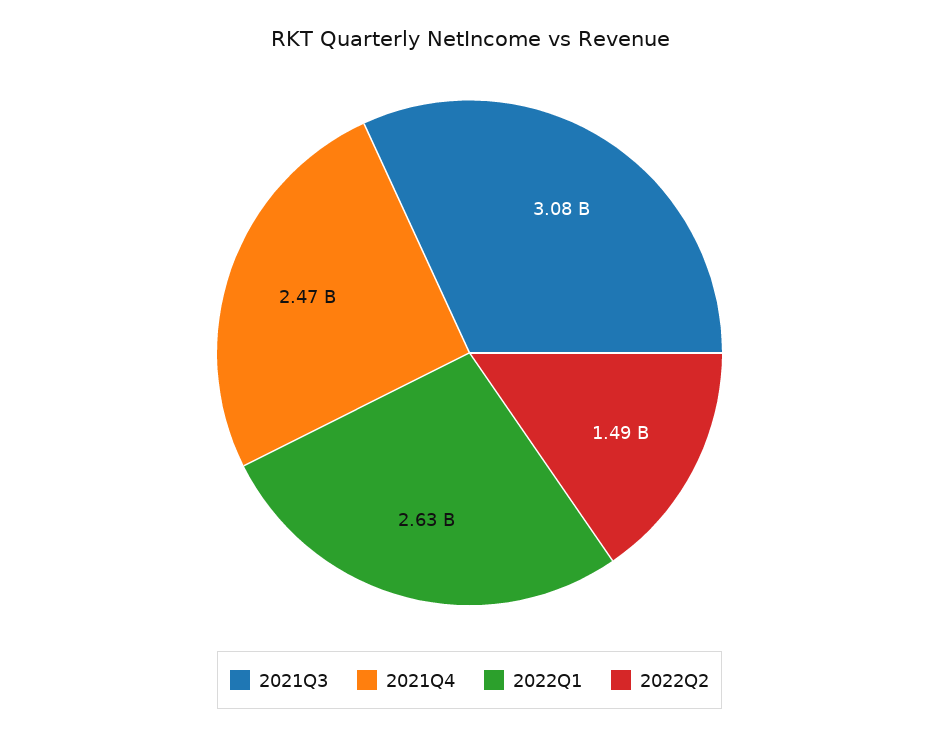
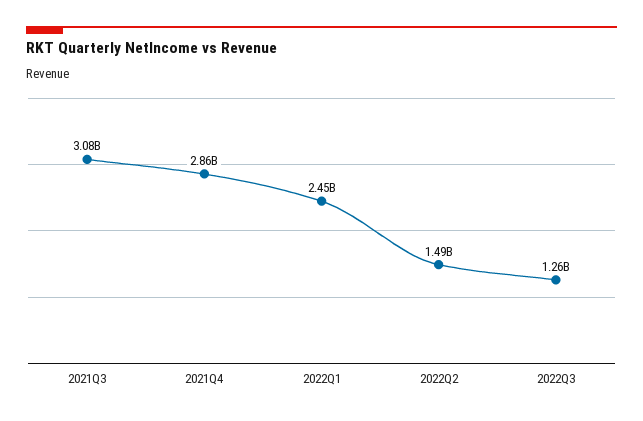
2021Q4: 2470000000 -> 2860000000
2022Q1: 2630000000 -> 2450000000
2022Q3: none -> 1260000000

